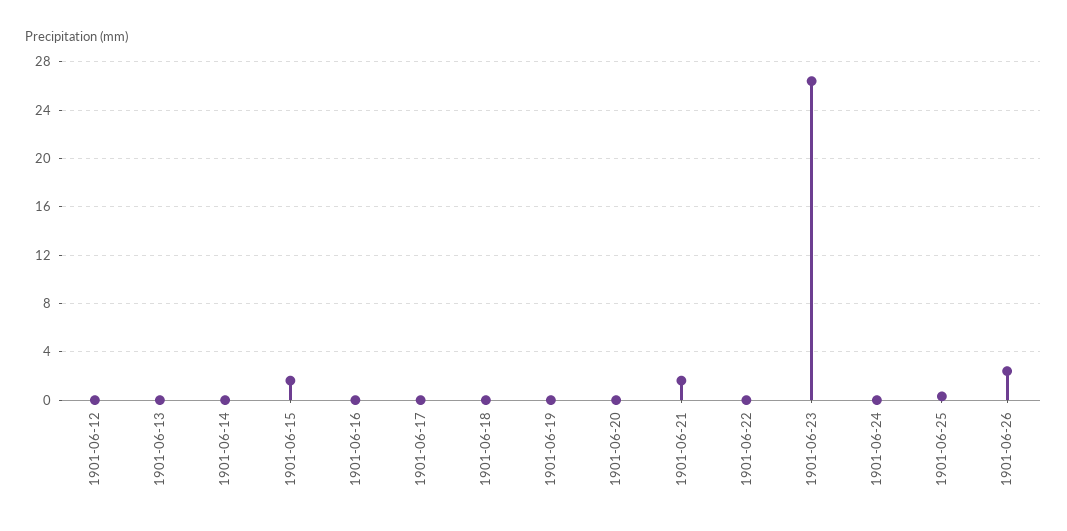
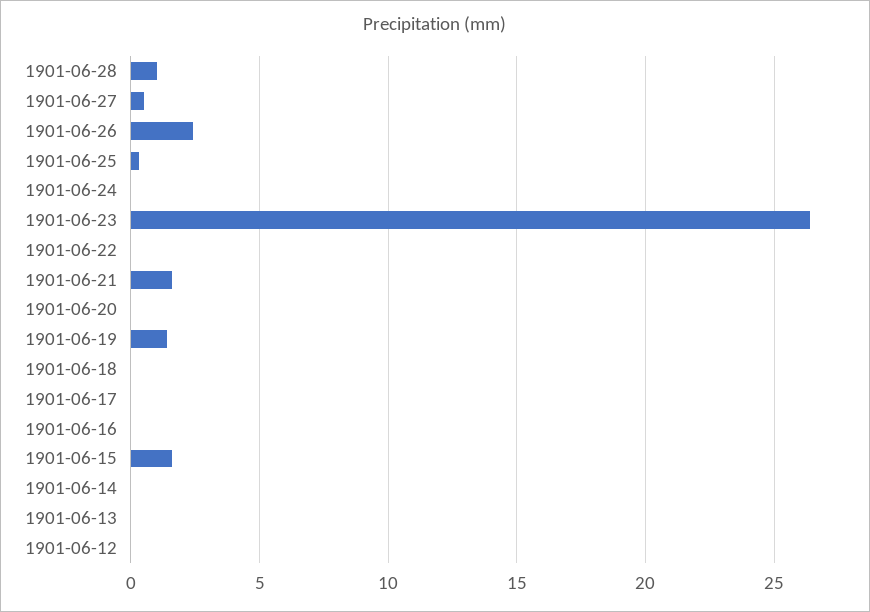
1901-06-19: 0 -> 1.5
1901-06-28: none -> 1
1901-06-27: none -> 0.5

